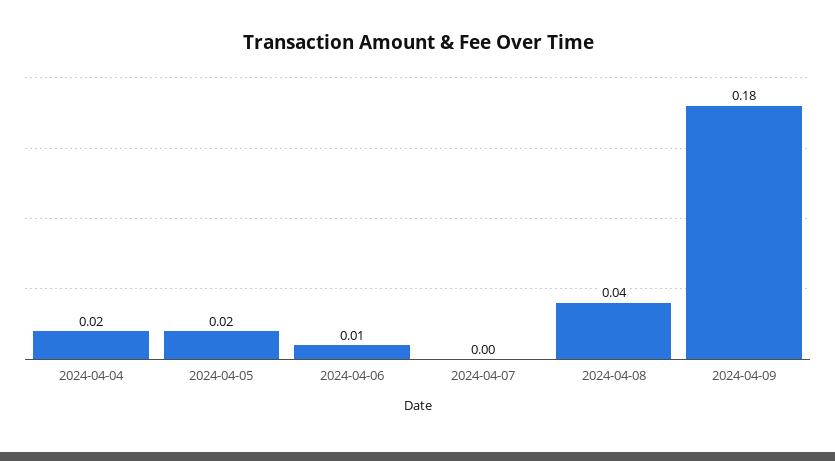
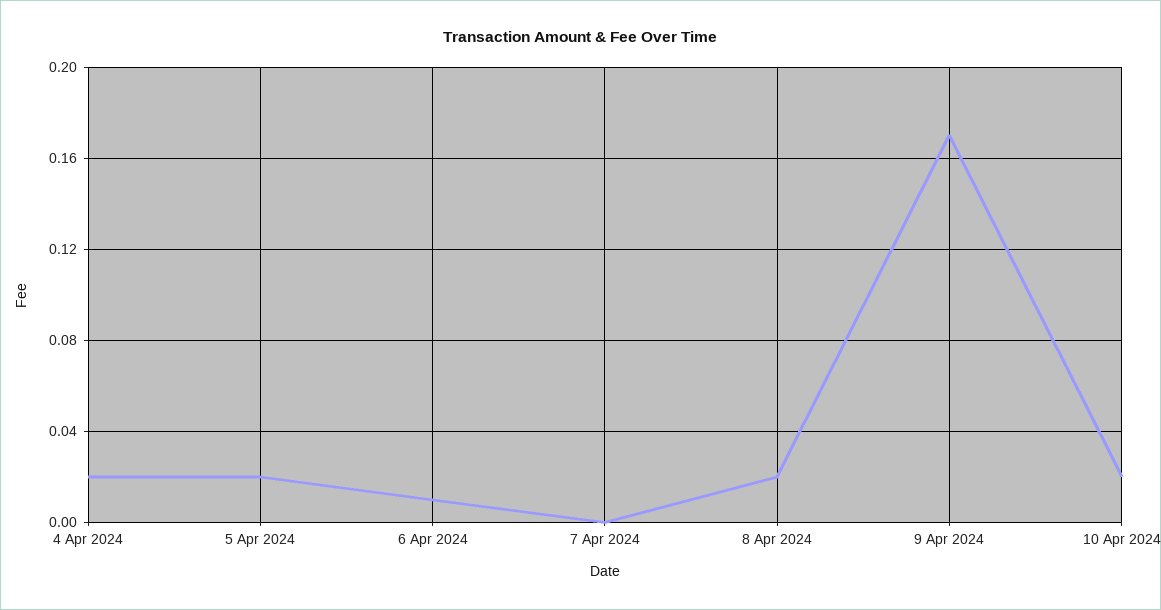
2024-04-08: 0.04 -> 0.02
2024-04-09: 0.18 -> 0.17
10 Apr 2024: none -> 0.02

